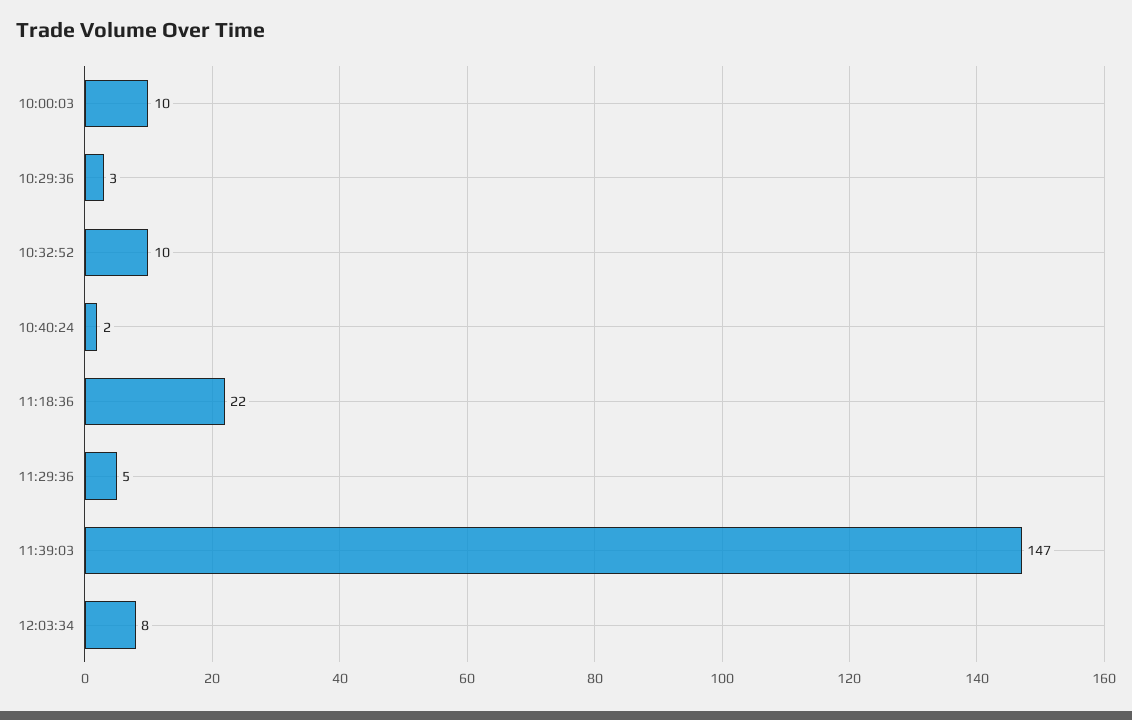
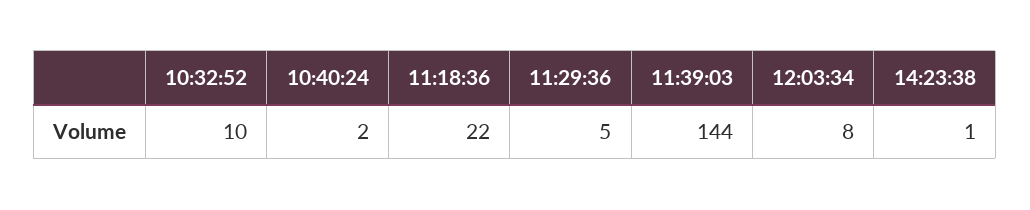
10:00:03: 10 -> none
10:29:36: 3 -> none
11:39:03: 147 -> 144
14:23:38: none -> 1

